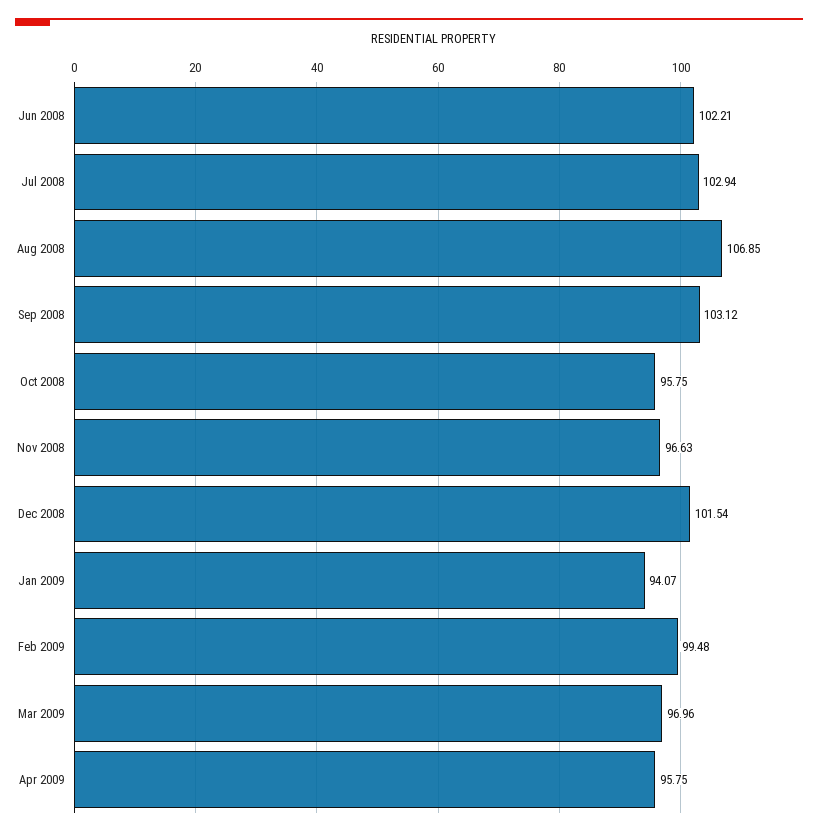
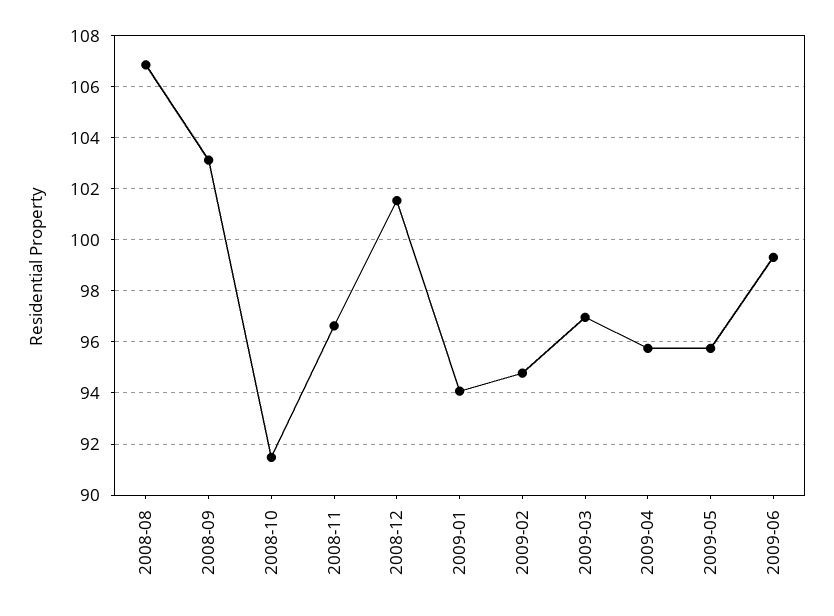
Jun 2008: 102.21 -> none
Jul 2008: 102.94 -> none
Oct 2008: 95.75 -> 91.5
Feb 2009: 99.48 -> 94.75
2009-05: none -> 95.75
2009-06: none -> 99.25

